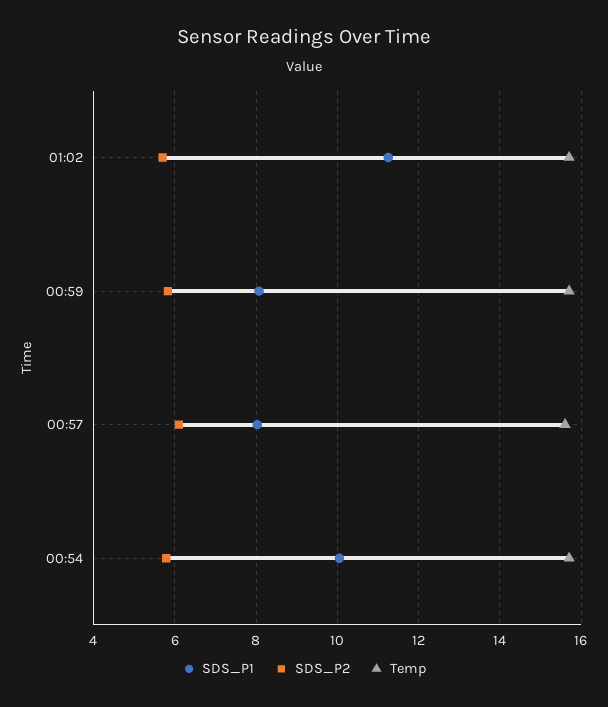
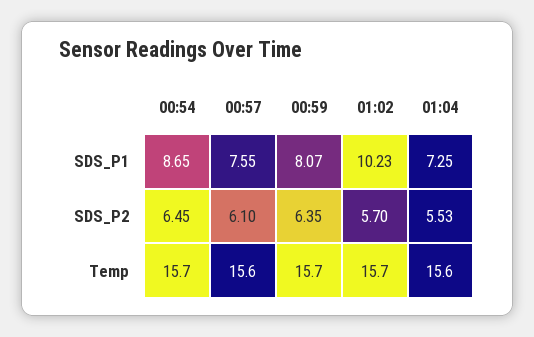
SDS_P1, 01:02: 11.2 -> 10.23
SDS_P2, 00:59: 5.8 -> 6.35
SDS_P1, 00:57: 8 -> 7.55
SDS_P1, 00:54: 10 -> 8.65
SDS_P2, 00:54: 5.8 -> 6.45
SDS_P1, 01:04: none -> 7.25
SDS_P2, 01:04: none -> 5.53
Temp, 01:04: none -> 15.6

